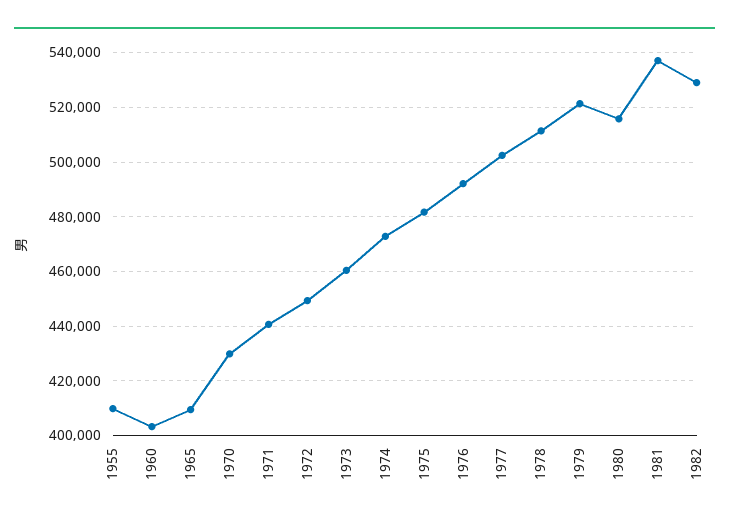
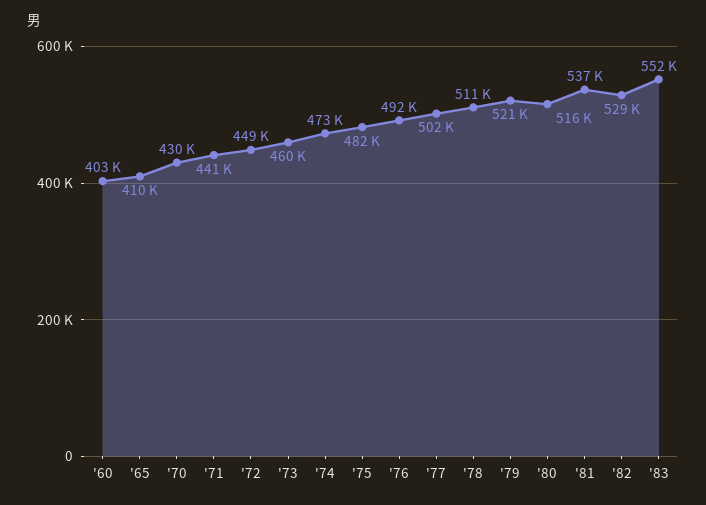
1955: 410000 -> none
'83: none -> 552000

